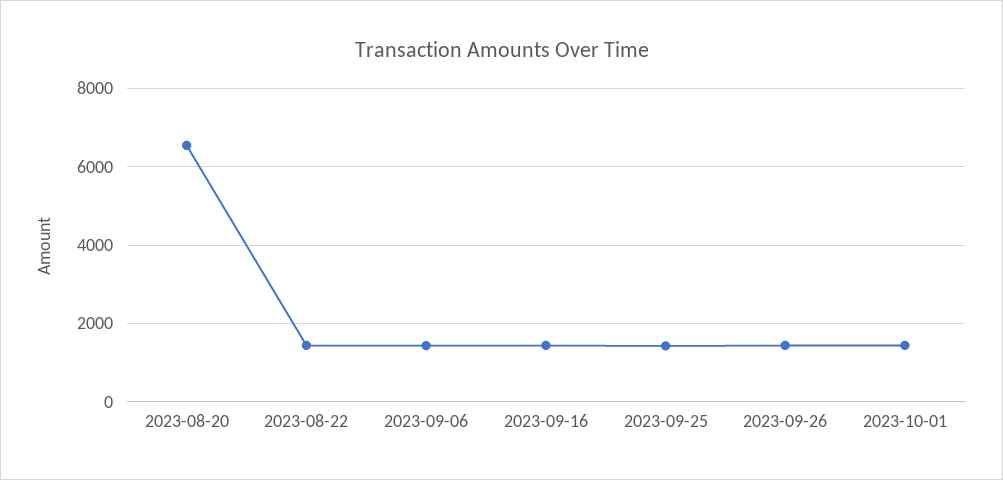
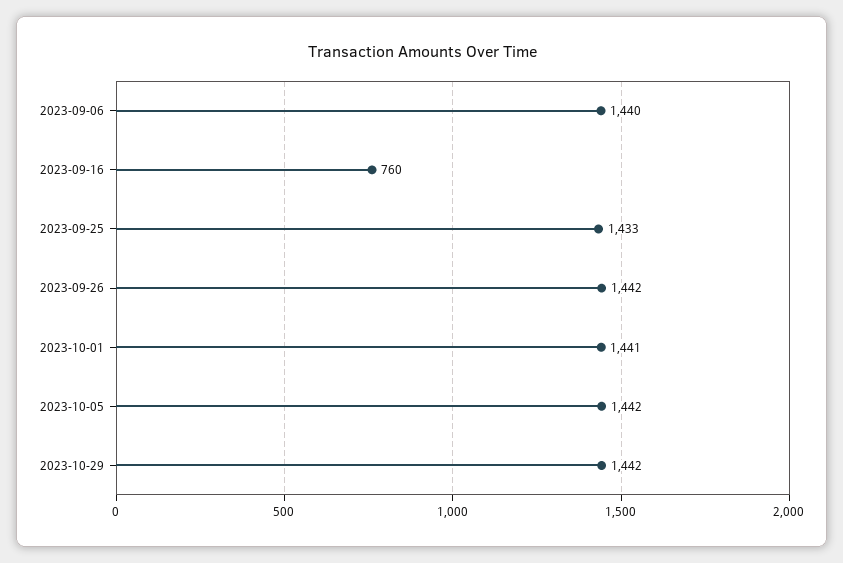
2023-08-20: 6600 -> none
2023-08-22: 1400 -> none
2023-09-16: 1400 -> 760
2023-10-05: none -> 1442
2023-10-29: none -> 1442

